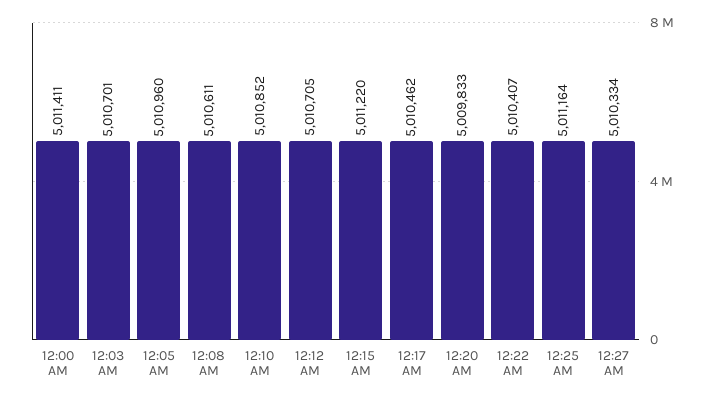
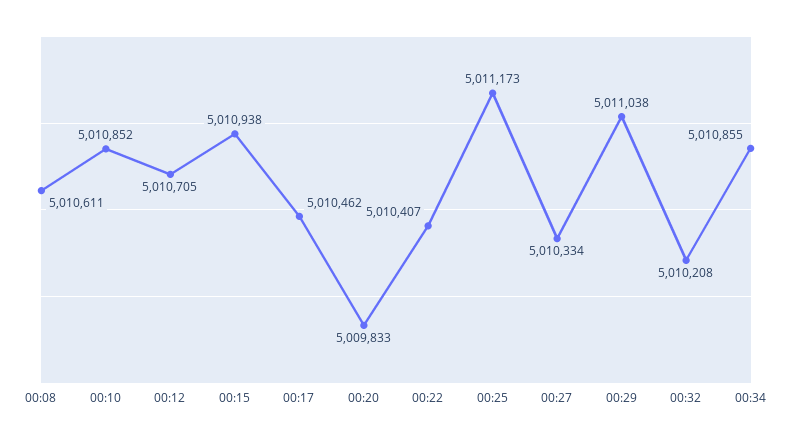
12:00 AM: 5011411 -> none
12:03 AM: 5010701 -> none
12:05 AM: 5010960 -> none
12:15 AM: 5011220 -> 5010938
12:25 AM: 5011164 -> 5011173
00:29: none -> 5011038
00:32: none -> 5010208
00:34: none -> 5010855

